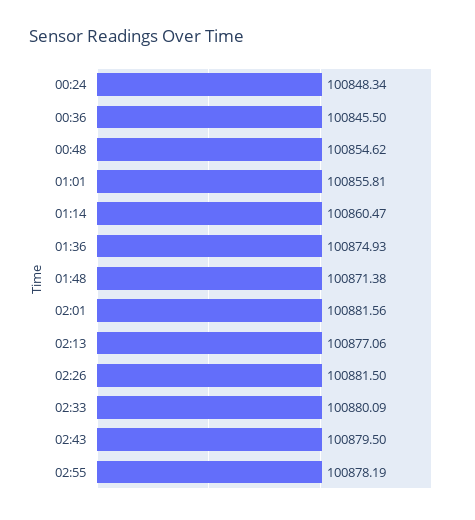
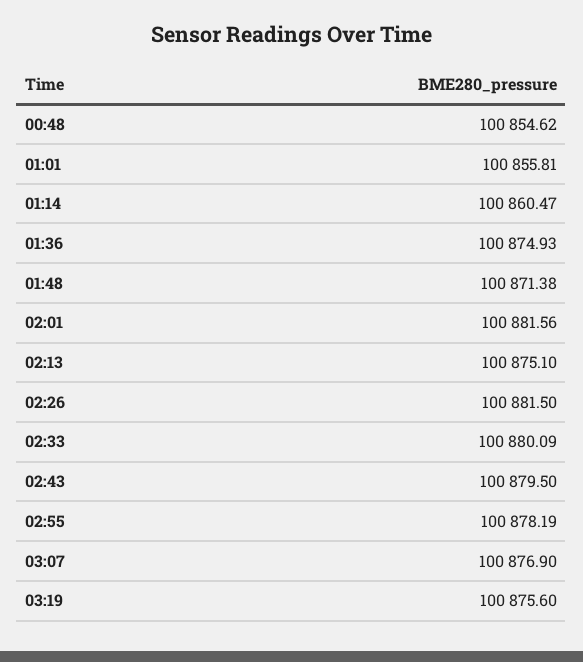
00:24: 100848.34 -> none
00:36: 100845.5 -> none
02:13: 100877.06 -> 100875.1
03:07: none -> 100876.9
03:19: none -> 100875.6

